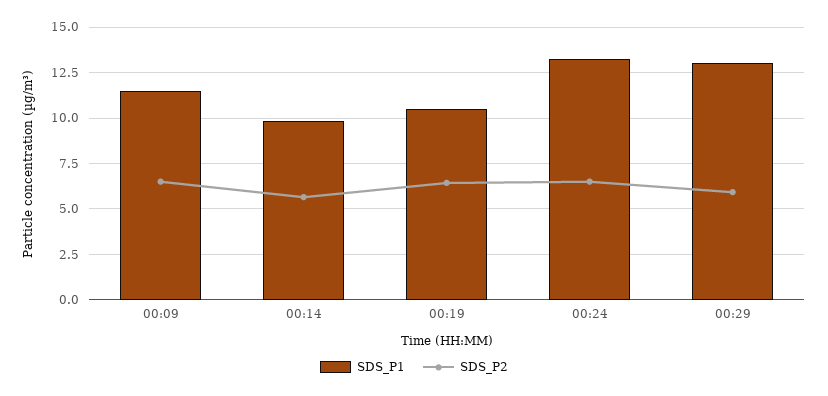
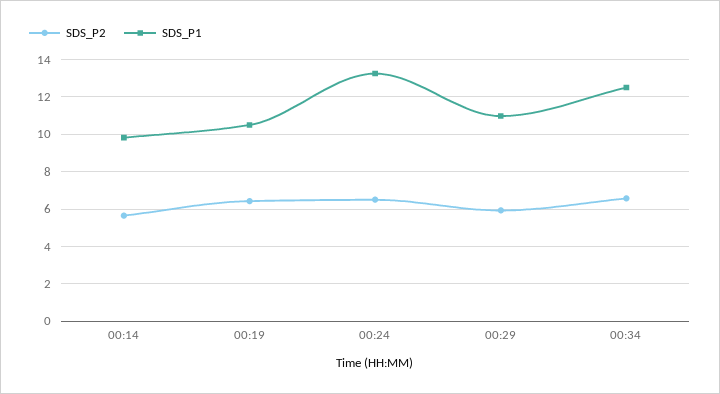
SDS_P1, 00:09: 11.5 -> none
SDS_P2, 00:09: 6.5 -> none
SDS_P1, 00:29: 13 -> 11
SDS_P2, 00:34: none -> 6.5
SDS_P1, 00:34: none -> 12.5

